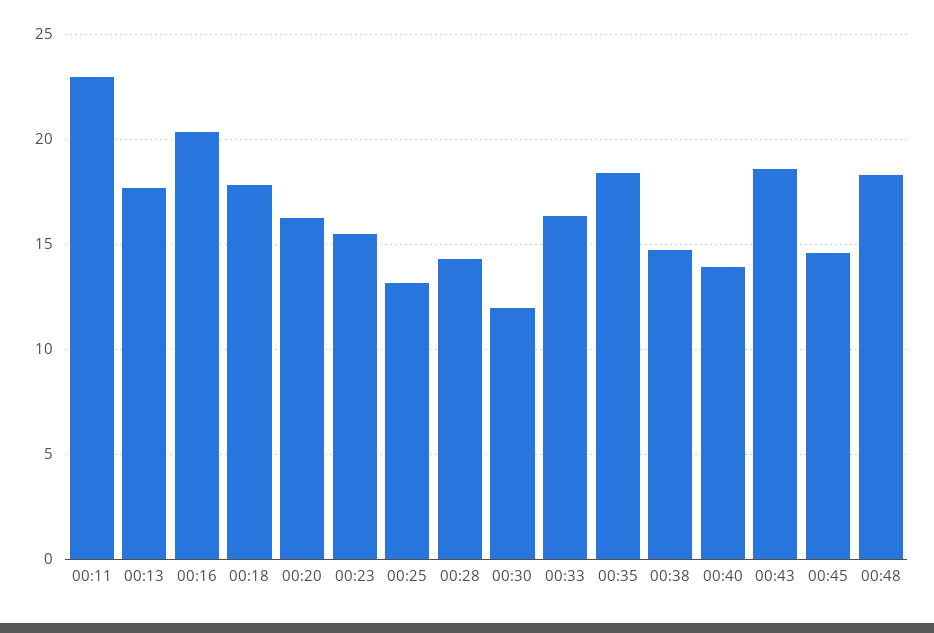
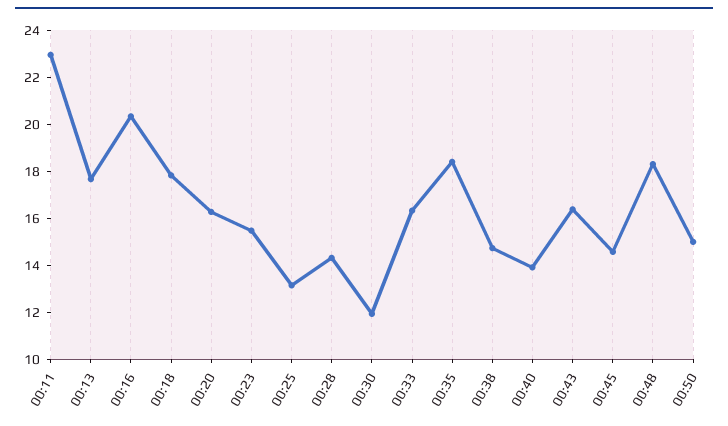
00:43: 18.5 -> 16.5
00:50: none -> 15

